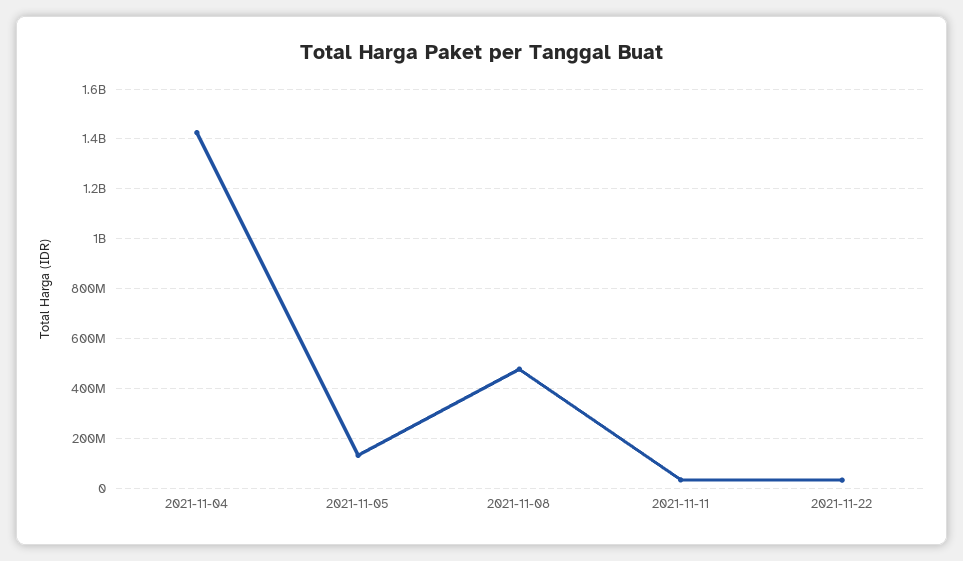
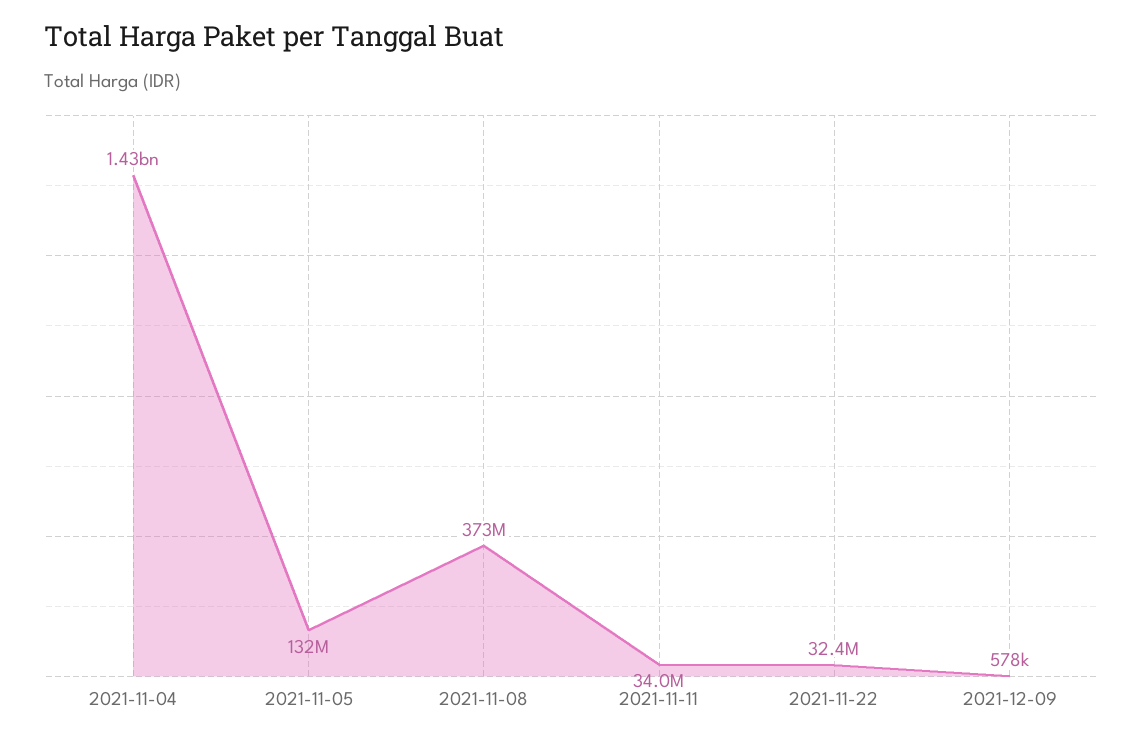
2021-11-08: 475000000 -> 373000000
2021-12-09: none -> 578000

